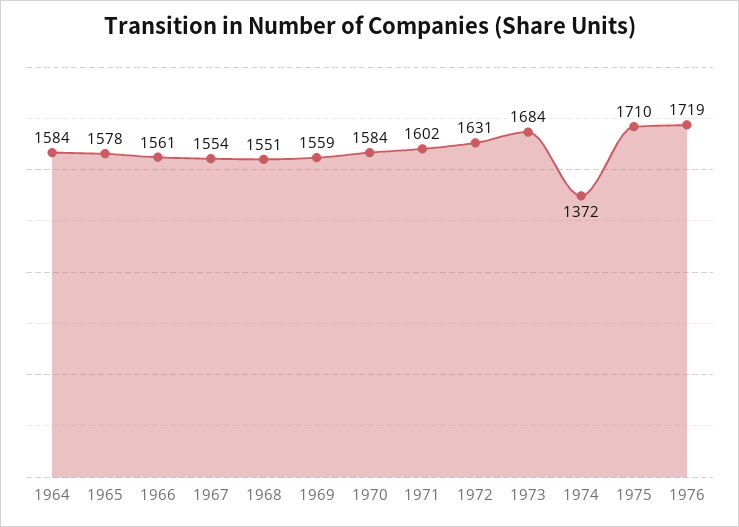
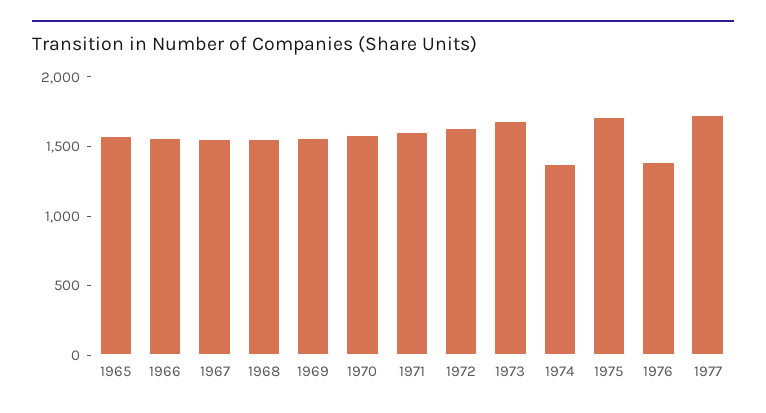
1964: 1584 -> none
1976: 1719 -> 1400
1977: none -> 1700

